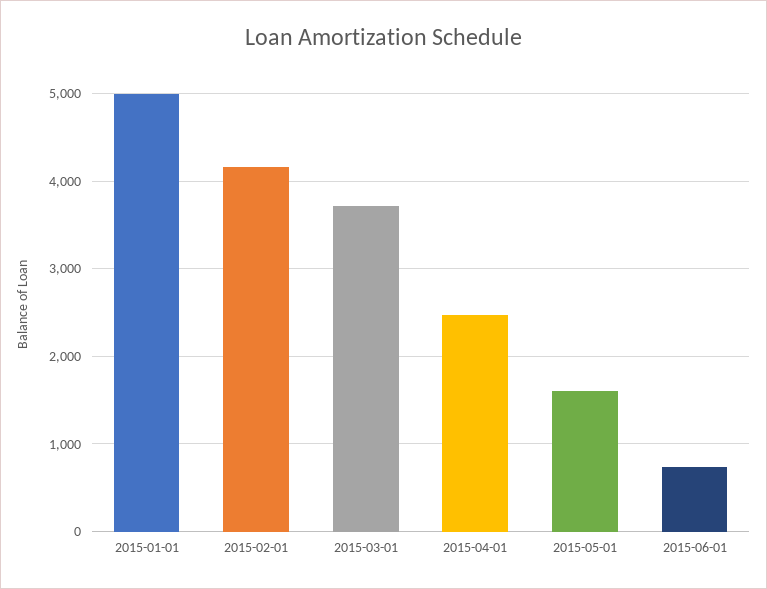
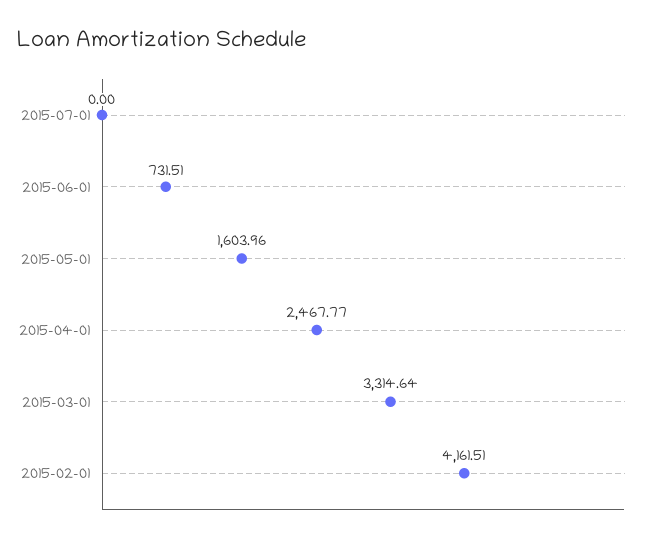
2015-01-01: 5000 -> none
2015-03-01: 3700 -> 3314.64
2015-07-01: none -> 0

